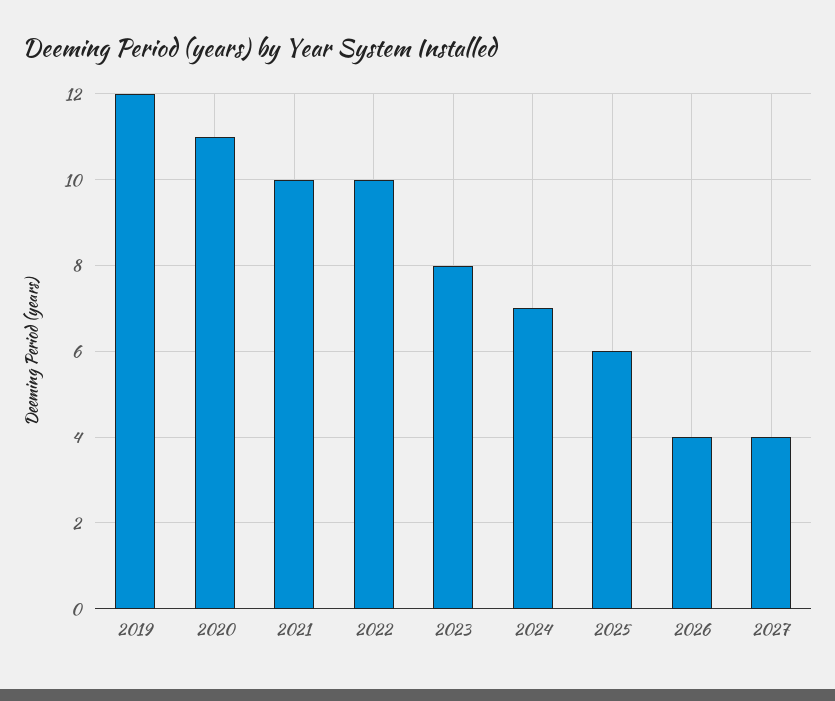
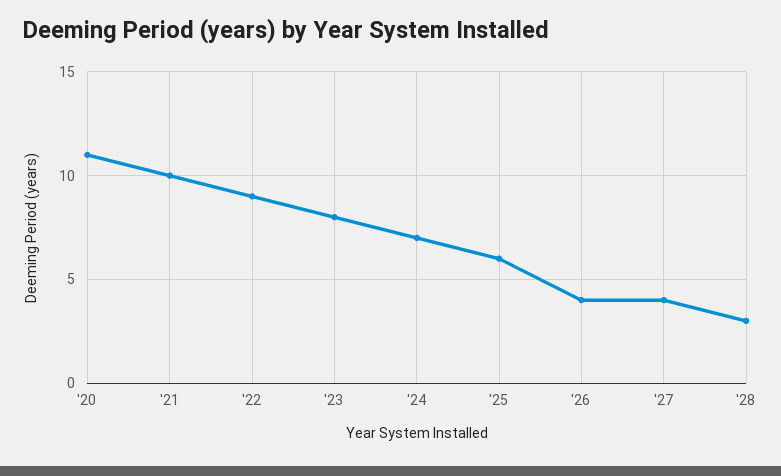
2019: 12 -> none
2022: 10 -> 9
'28: none -> 3

